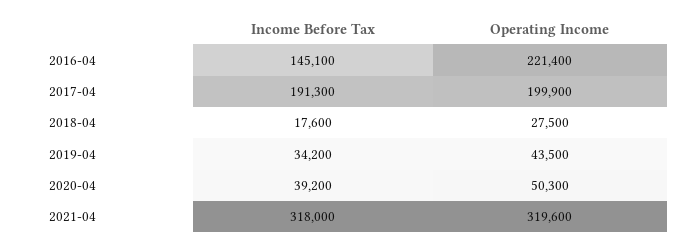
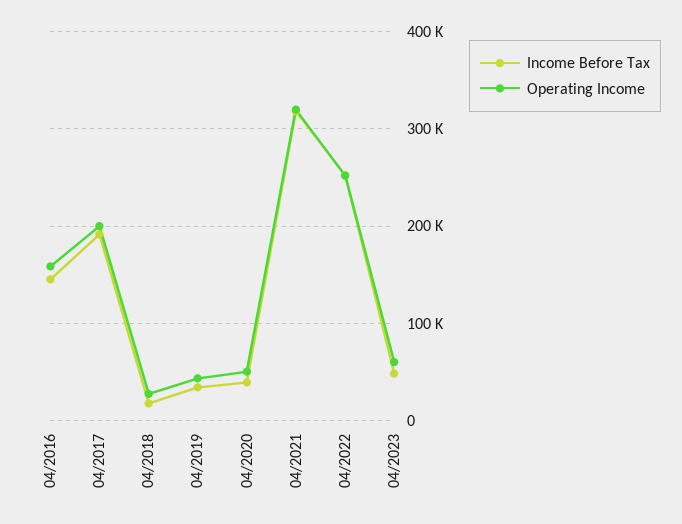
Operating Income, 2016-04: 221400 -> 160000
Income Before Tax, 04/2022: none -> 250000
Operating Income, 04/2022: none -> 250000
Income Before Tax, 04/2023: none -> 50000
Operating Income, 04/2023: none -> 60000

